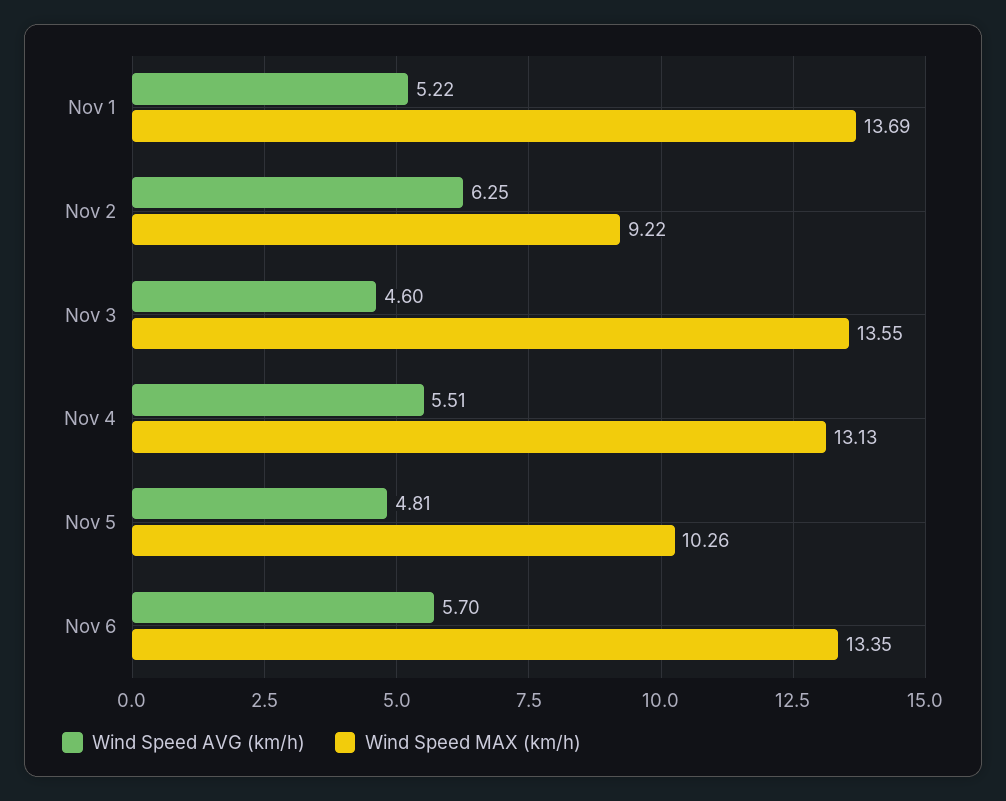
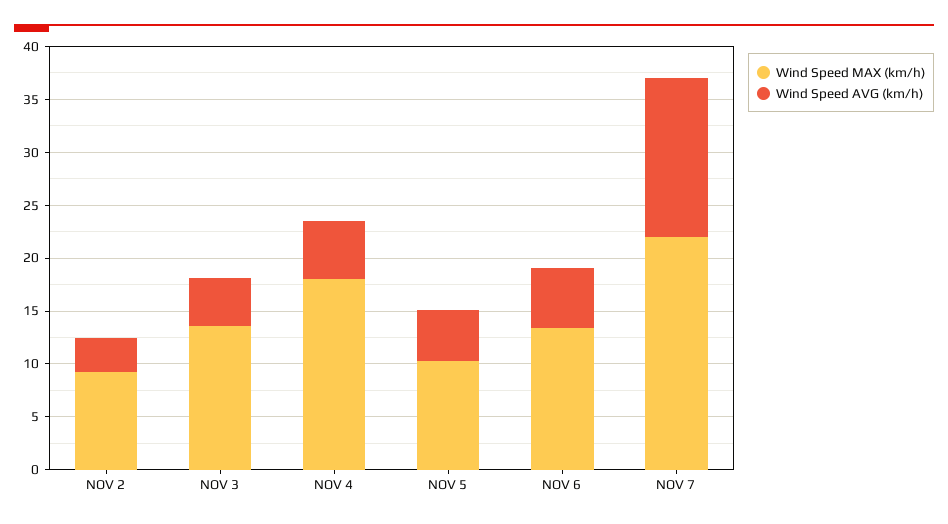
Wind Speed AVG (km/h), Nov 1: 5.22 -> none
Wind Speed MAX (km/h), Nov 1: 13.69 -> none
Wind Speed AVG (km/h), Nov 2: 6.25 -> 3
Wind Speed MAX (km/h), Nov 4: 13.13 -> 18
Wind Speed MAX (km/h), NOV 7: none -> 22
Wind Speed AVG (km/h), NOV 7: none -> 15

